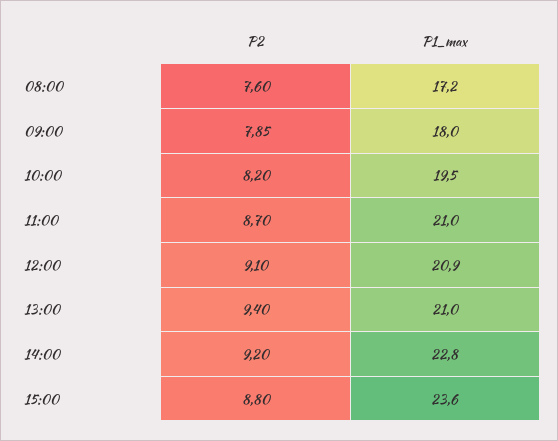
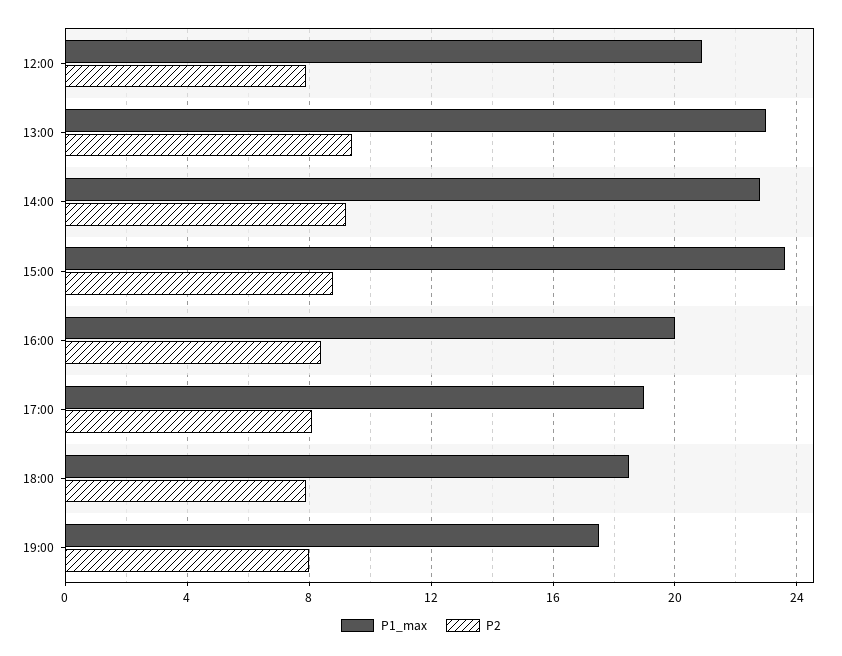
P2, 08:00: 7.6 -> none
P1_max, 08:00: 17.2 -> none
P2, 09:00: 7.85 -> none
P1_max, 09:00: 18 -> none
P2, 10:00: 8.2 -> none
P1_max, 10:00: 19.5 -> none
P2, 11:00: 8.7 -> none
P1_max, 11:00: 21 -> none
P2, 12:00: 9.1 -> 8
P1_max, 13:00: 21 -> 23
P1_max, 16:00: none -> 20
P2, 16:00: none -> 8.5
P1_max, 17:00: none -> 19
P2, 17:00: none -> 8
P1_max, 18:00: none -> 18.5
P2, 18:00: none -> 8
P1_max, 19:00: none -> 17.5
P2, 19:00: none -> 8

